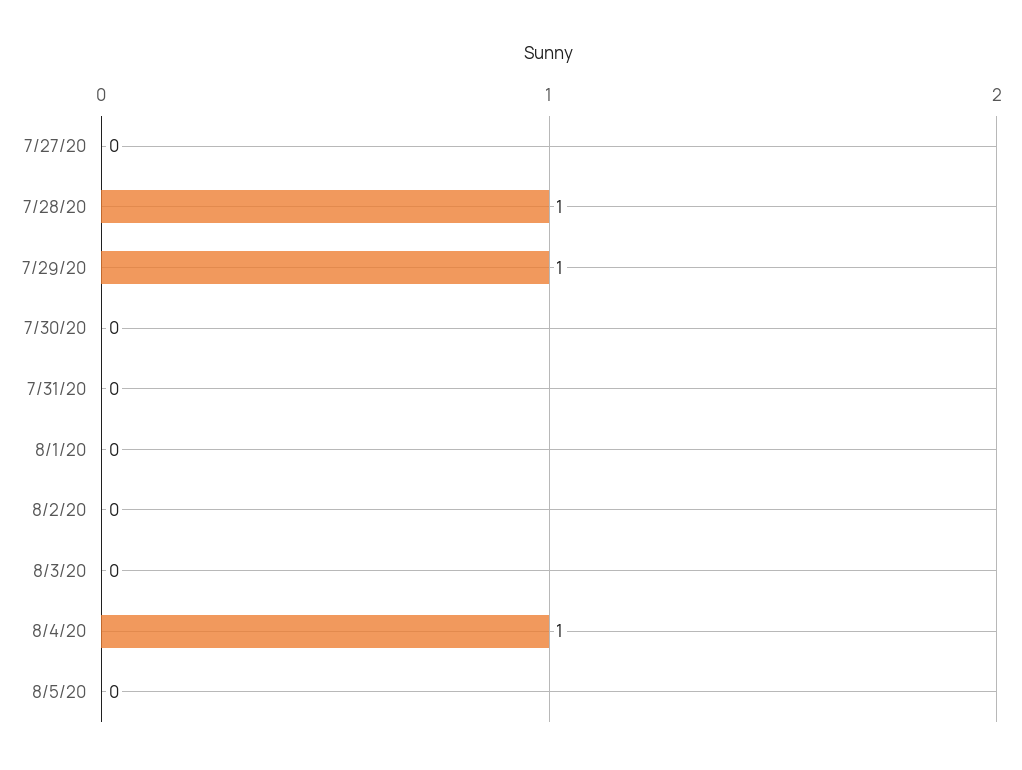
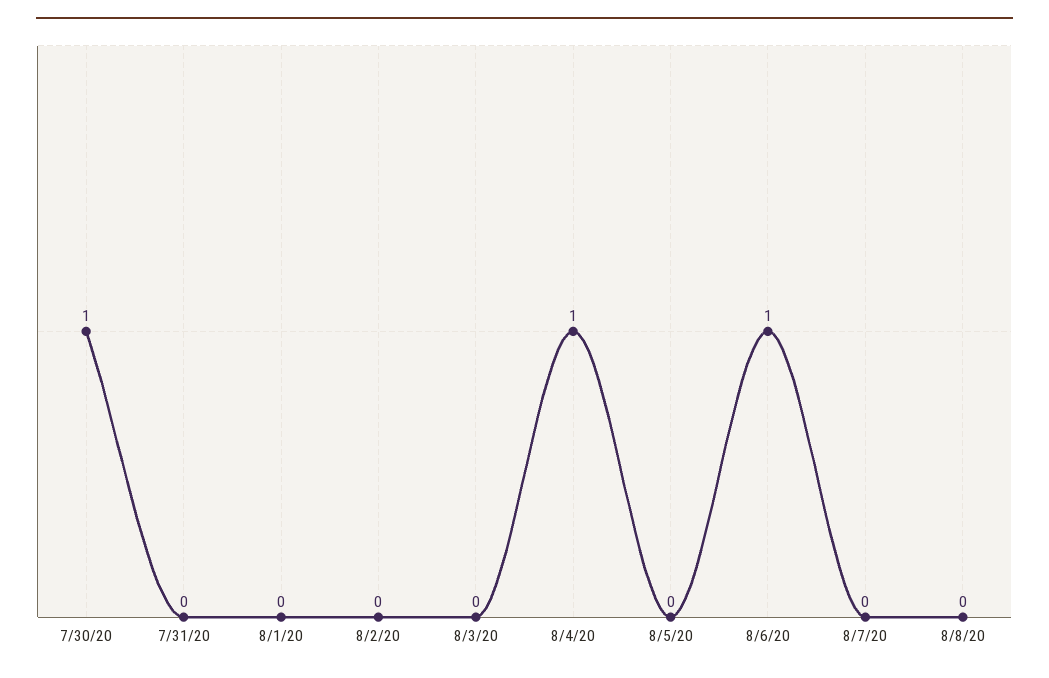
7/27/20: 0 -> none
7/28/20: 1 -> none
7/29/20: 1 -> none
7/30/20: 0 -> 1
8/6/20: none -> 1
8/7/20: none -> 0
8/8/20: none -> 0

